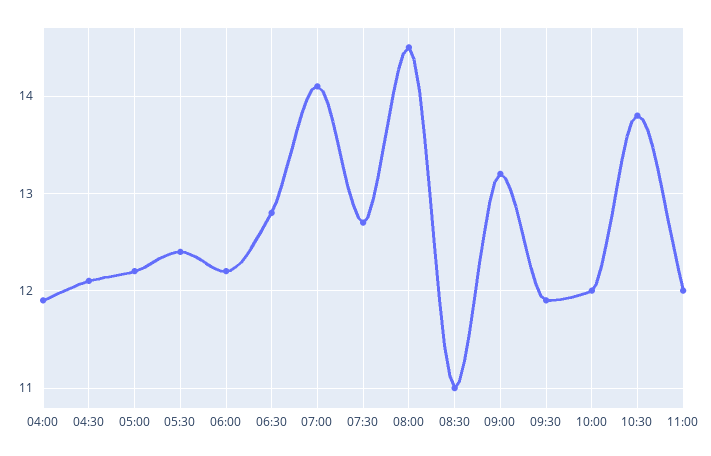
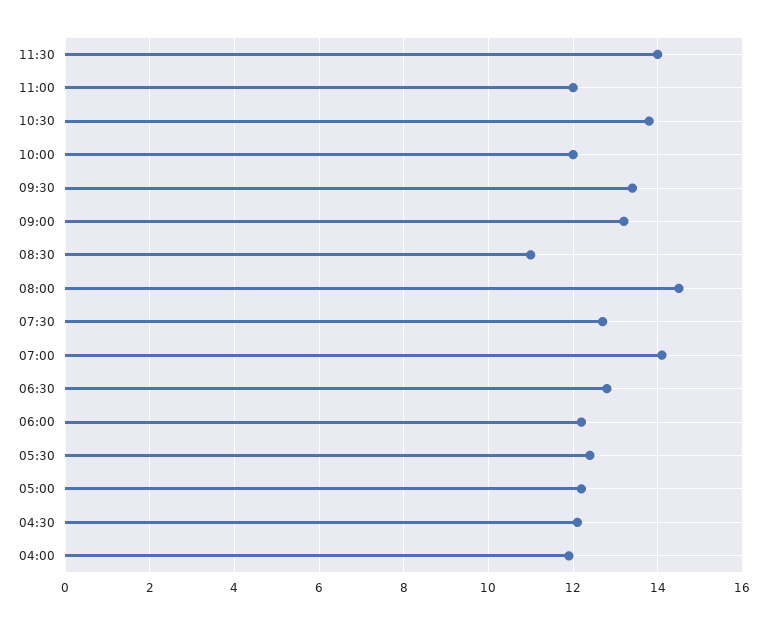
09:30: 11.9 -> 13.5
11:30: none -> 14

